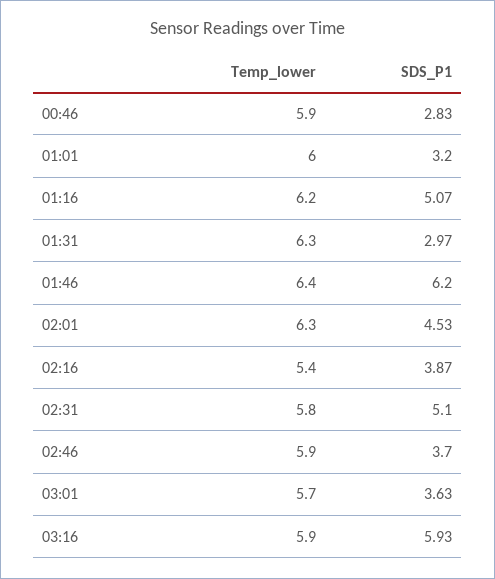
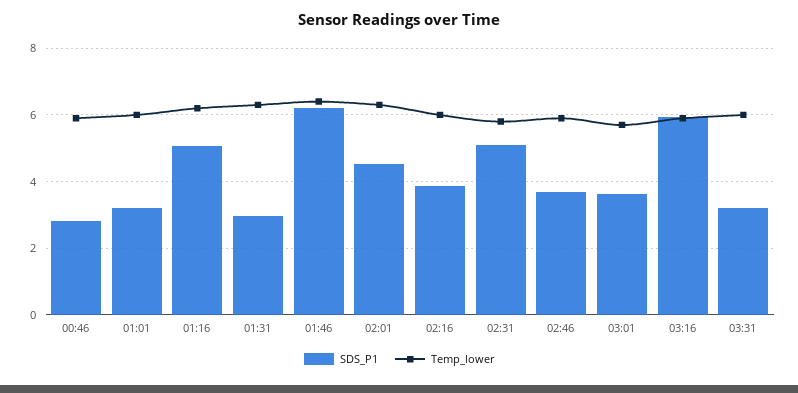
Temp_lower, 02:16: 5.4 -> 6
SDS_P1, 03:31: none -> 3.2
Temp_lower, 03:31: none -> 6

